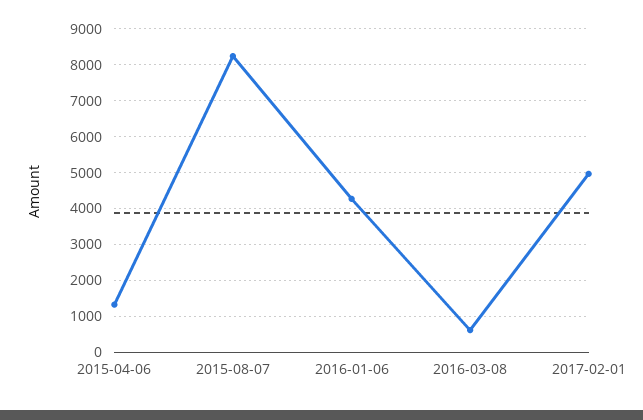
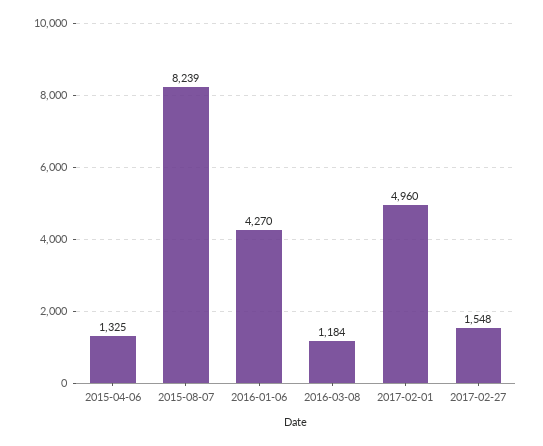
2016-03-08: 600 -> 1184
2017-02-27: none -> 1548

